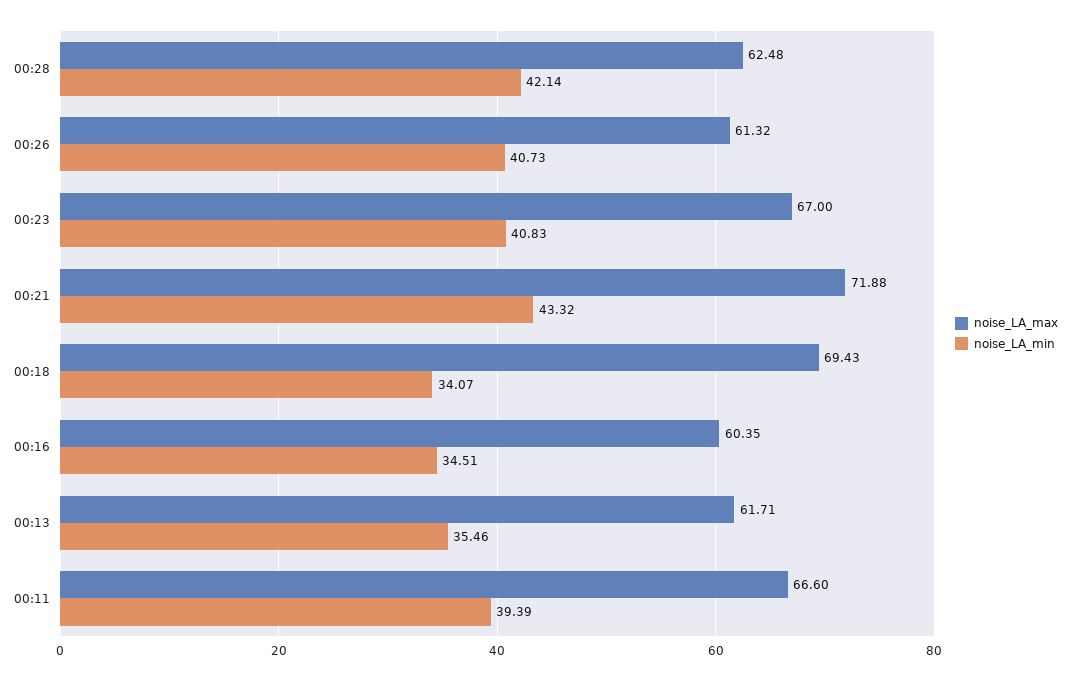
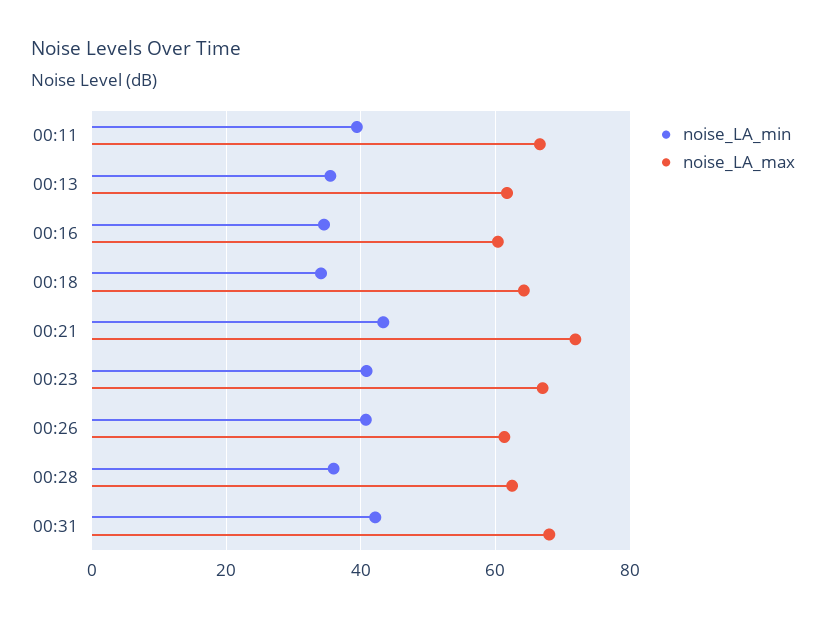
noise_LA_min, 00:28: 42.14 -> 36
noise_LA_max, 00:18: 69.43 -> 64
noise_LA_min, 00:31: none -> 42
noise_LA_max, 00:31: none -> 68

